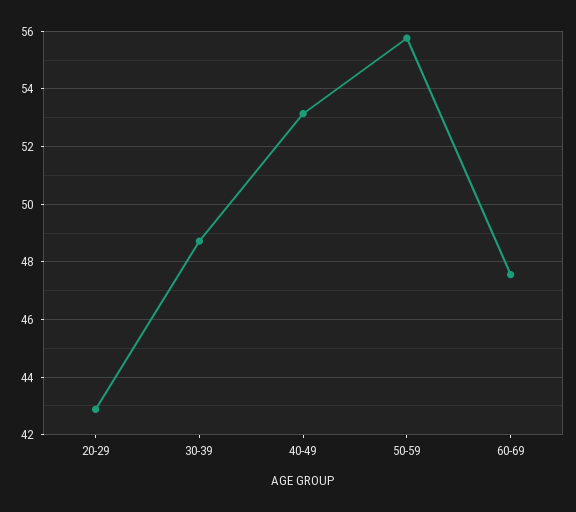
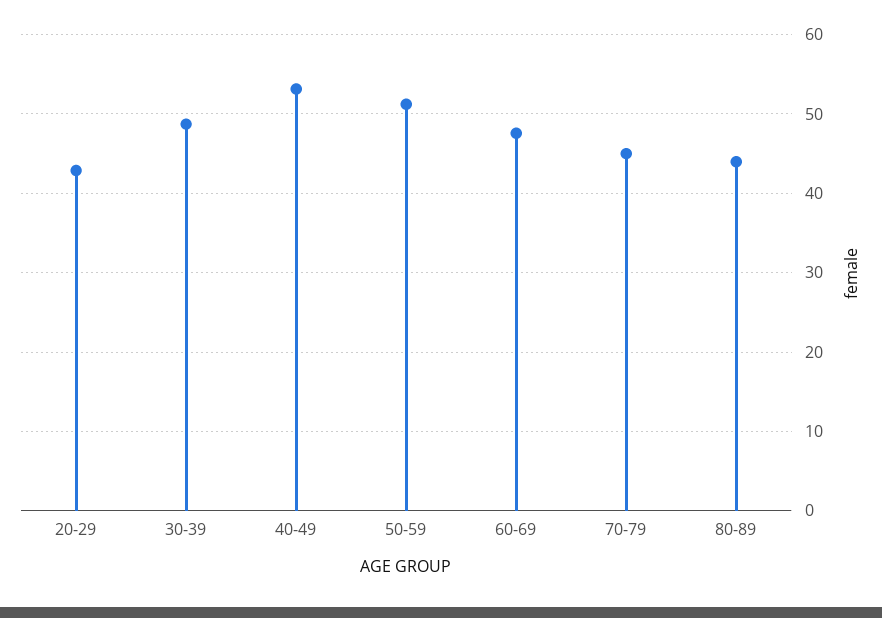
50-59: 55.75 -> 51
70-79: none -> 45
80-89: none -> 44

